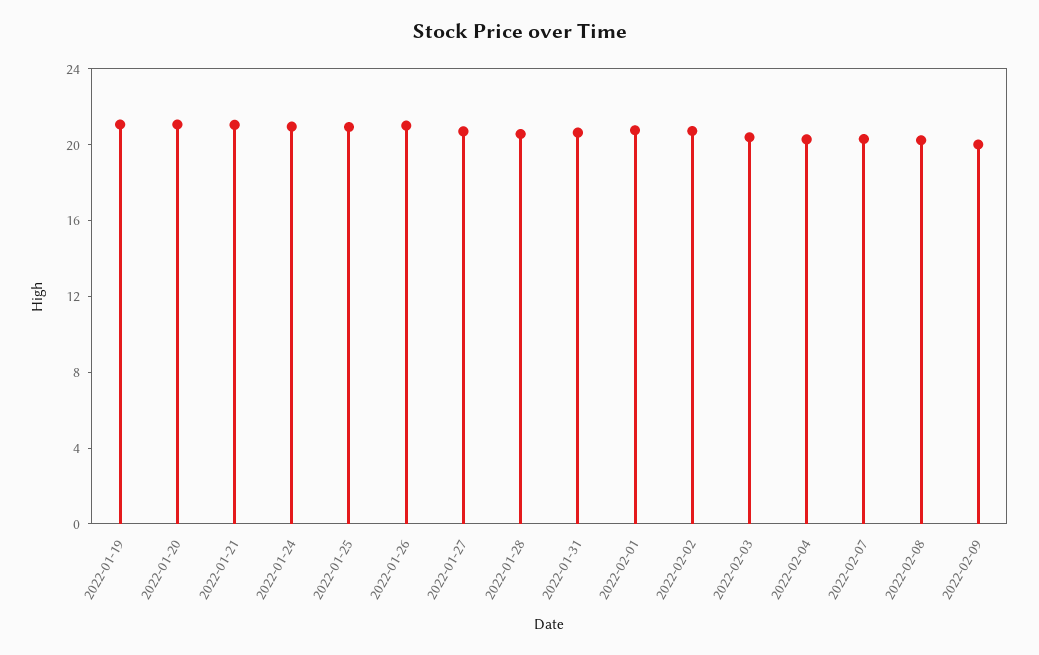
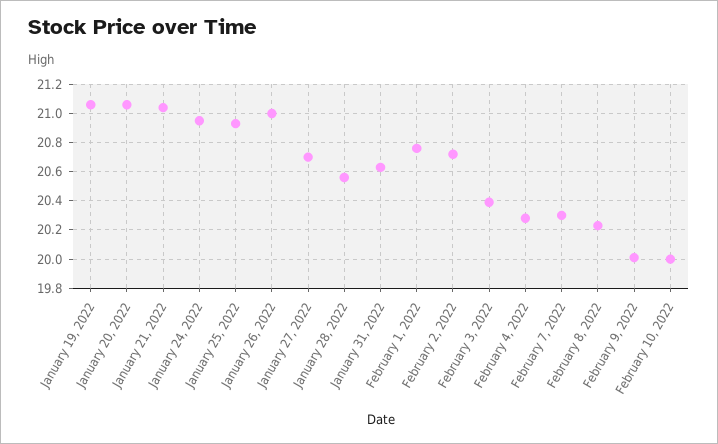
February 10, 2022: none -> 20

